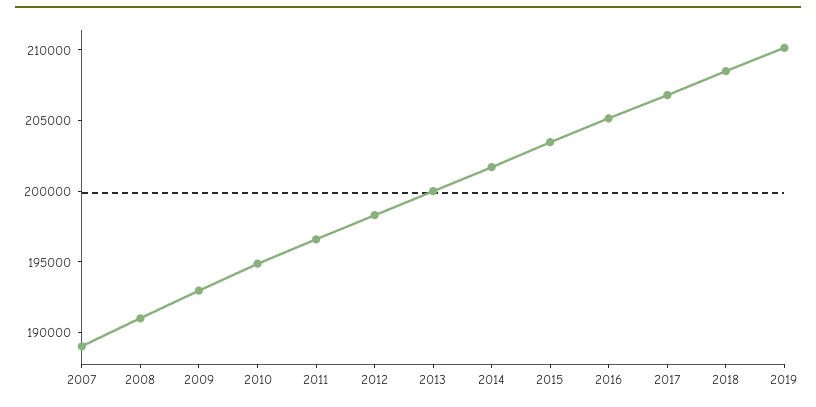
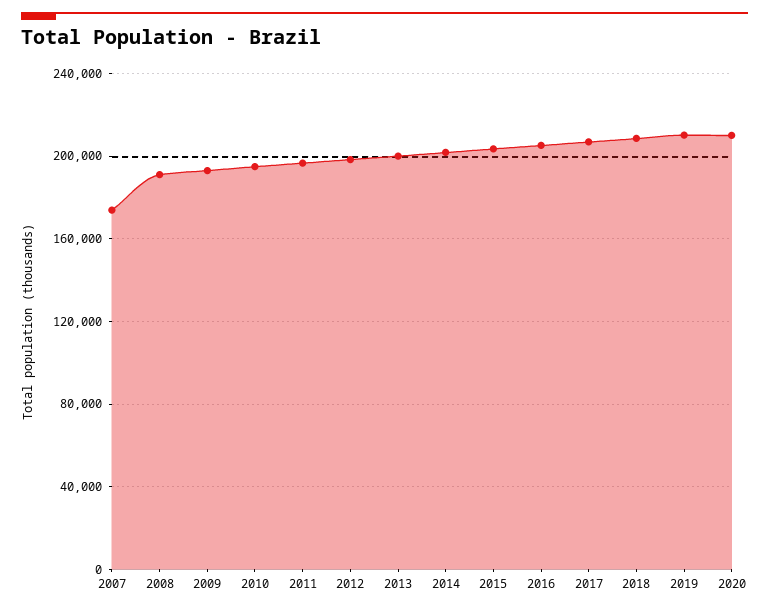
2007: 189000 -> 175000
2020: none -> 210000

